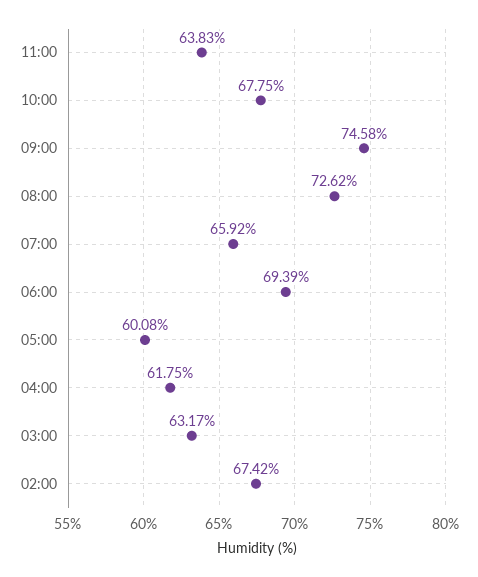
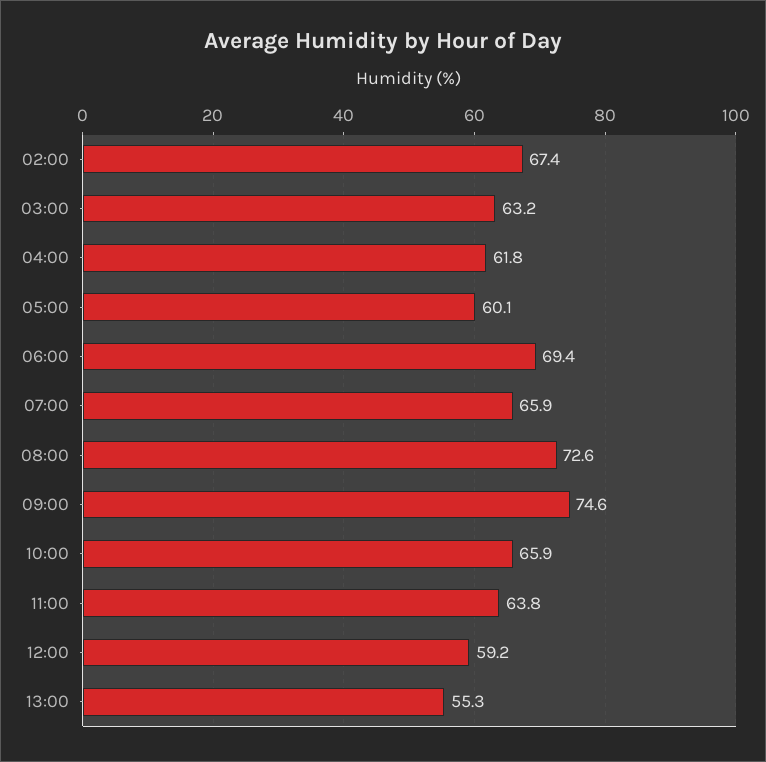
10:00: 67.75 -> 65.9
12:00: none -> 59.2
13:00: none -> 55.3

